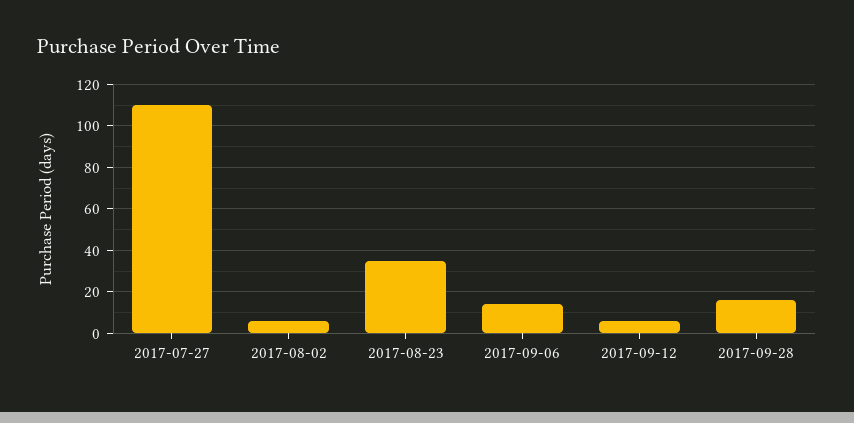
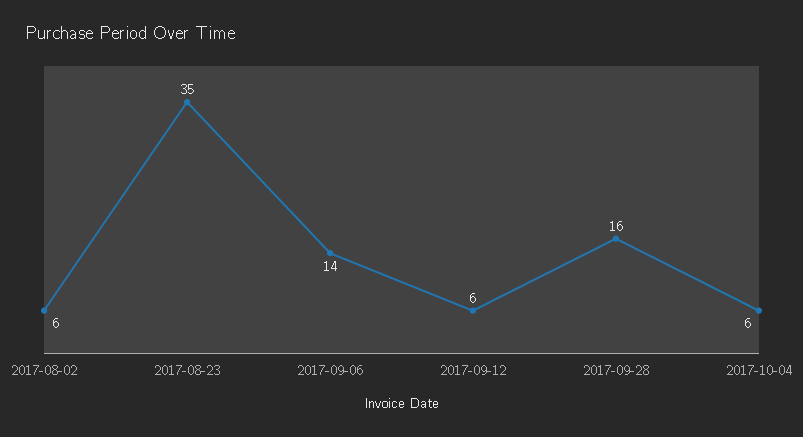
2017-07-27: 110 -> none
2017-10-04: none -> 6

